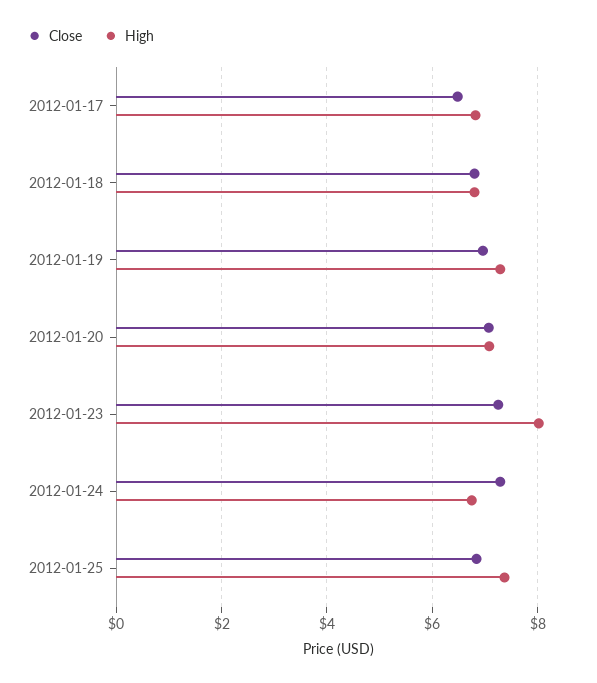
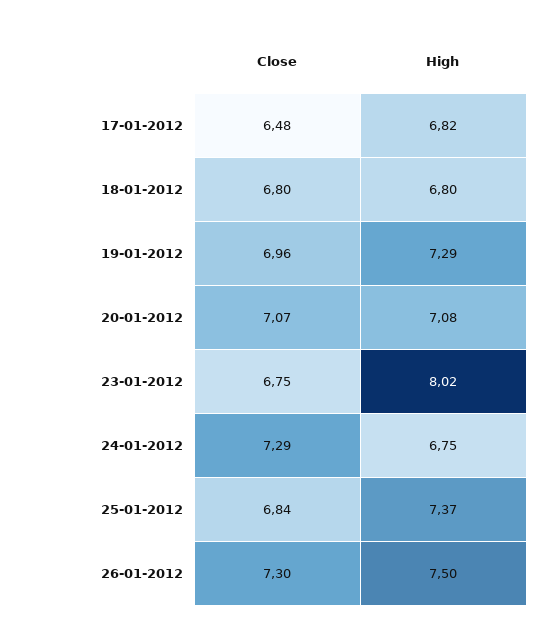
Close, 2012-01-23: 7.2 -> 6.75
Close, 26-01-2012: none -> 7.3
High, 26-01-2012: none -> 7.5

